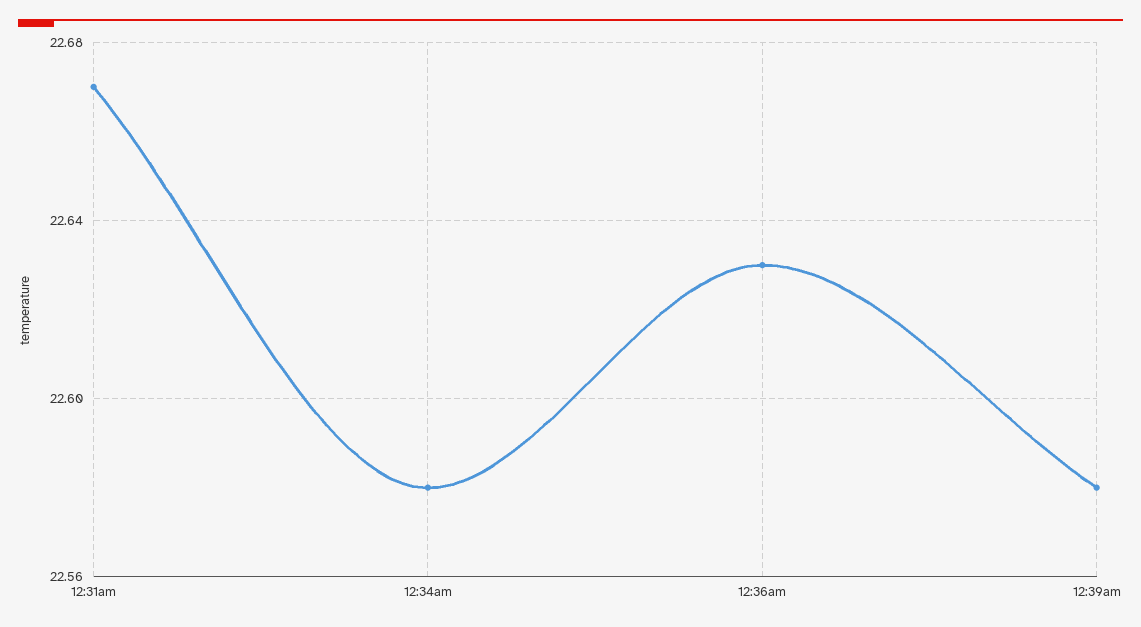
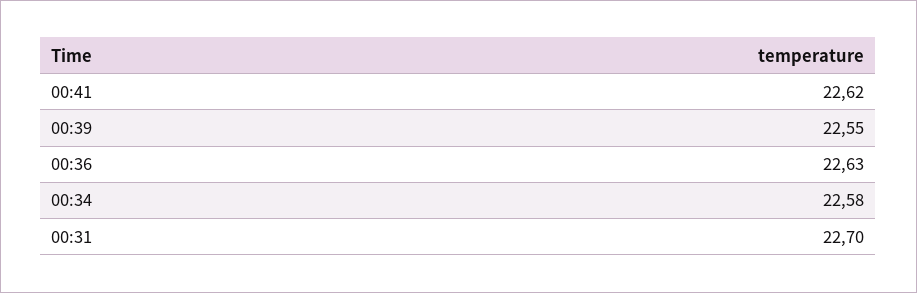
12:31am: 22.67 -> 22.7
12:39am: 22.58 -> 22.55
00:41: none -> 22.62

